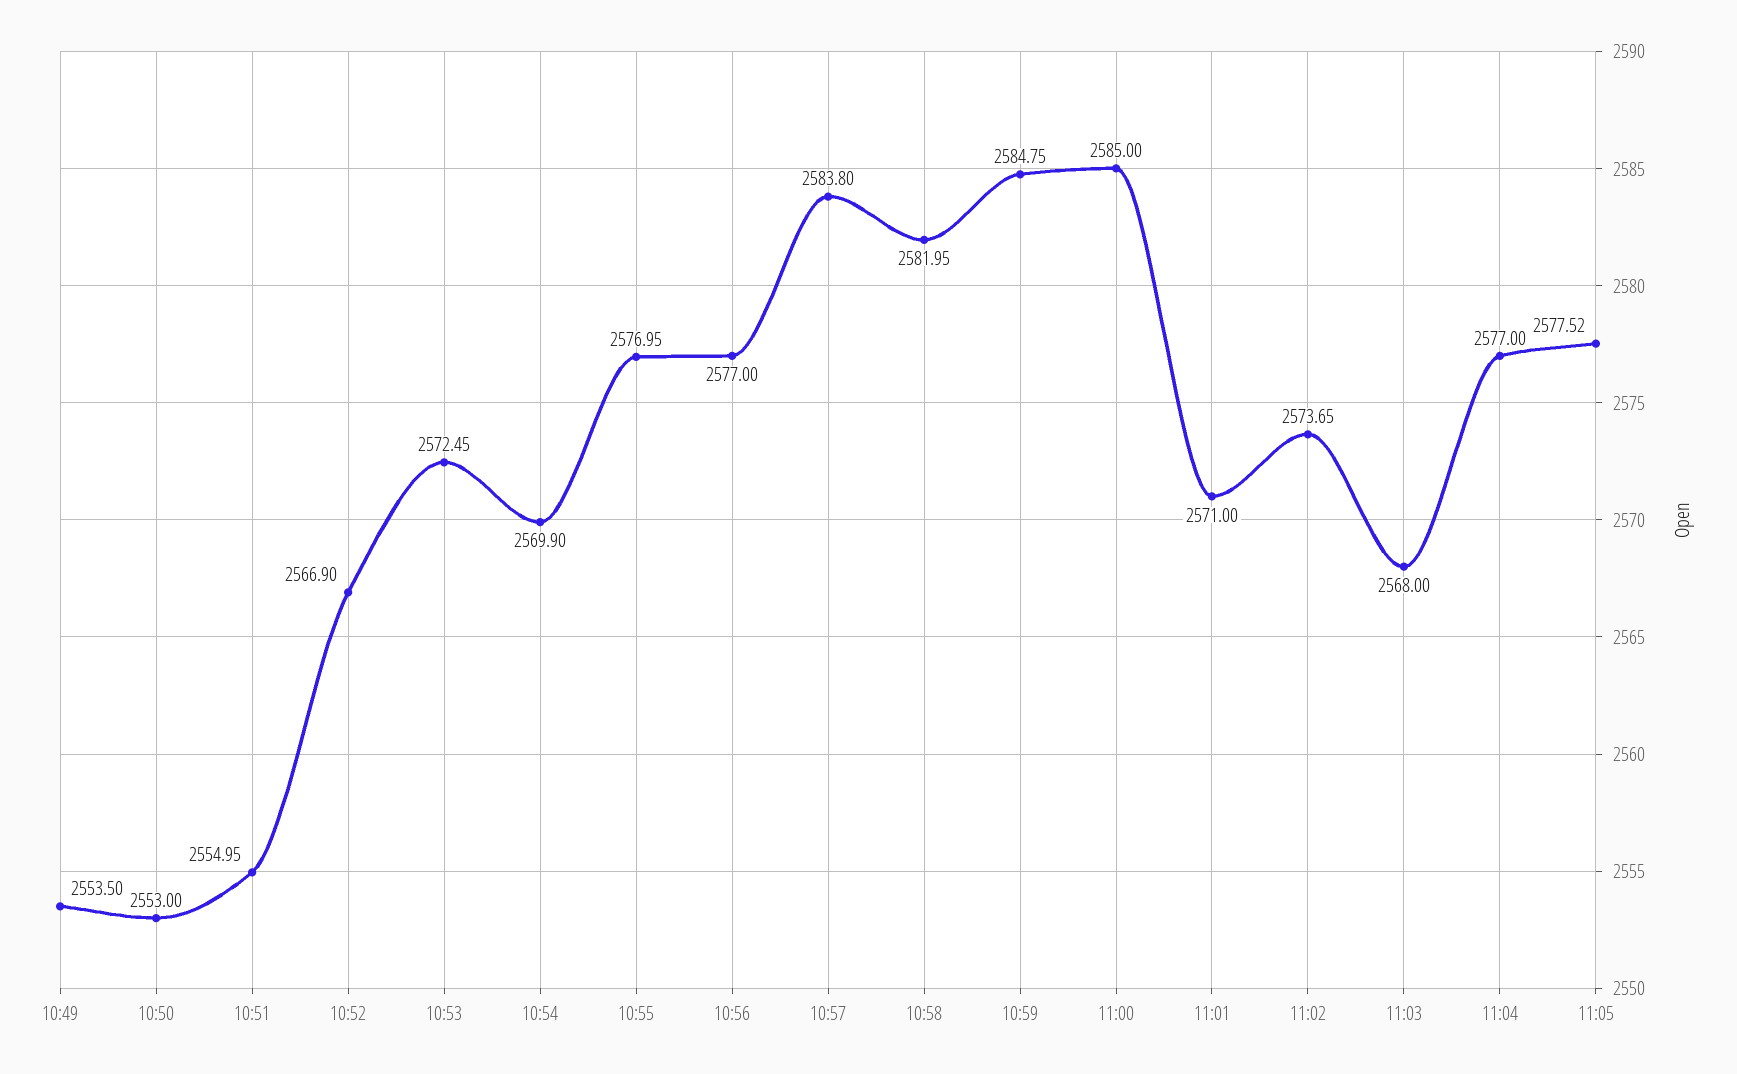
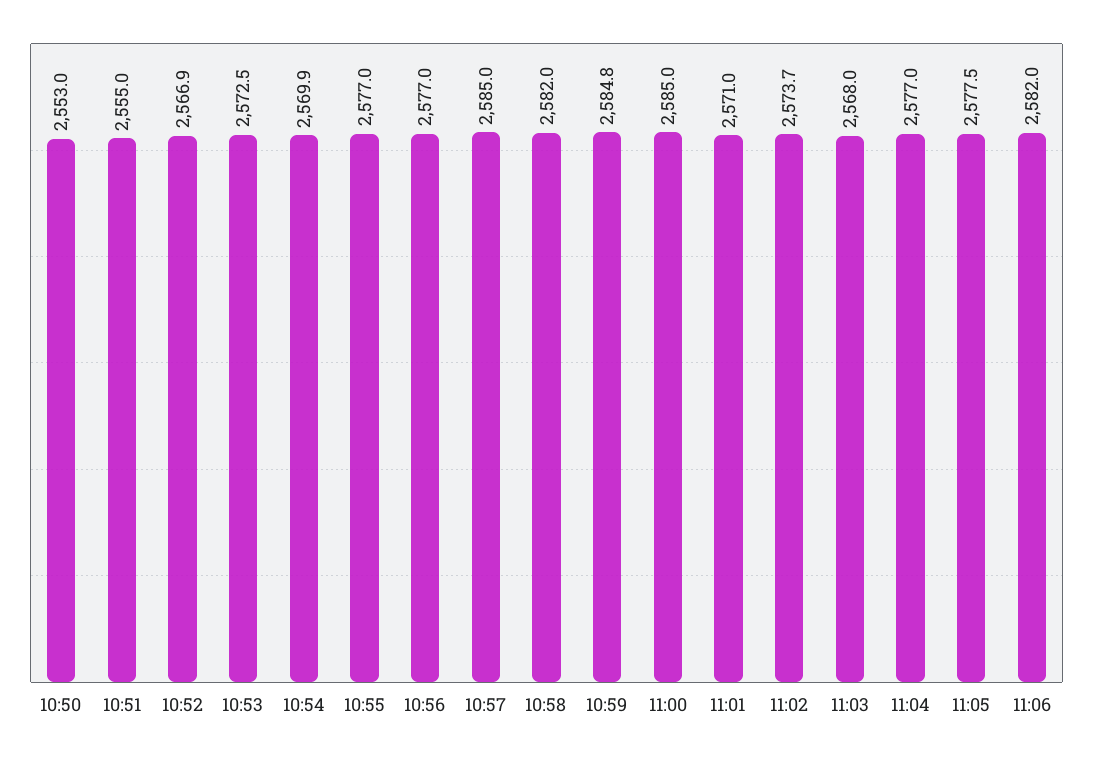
10:49: 2553.5 -> none
10:57: 2583.8 -> 2585
11:06: none -> 2582

